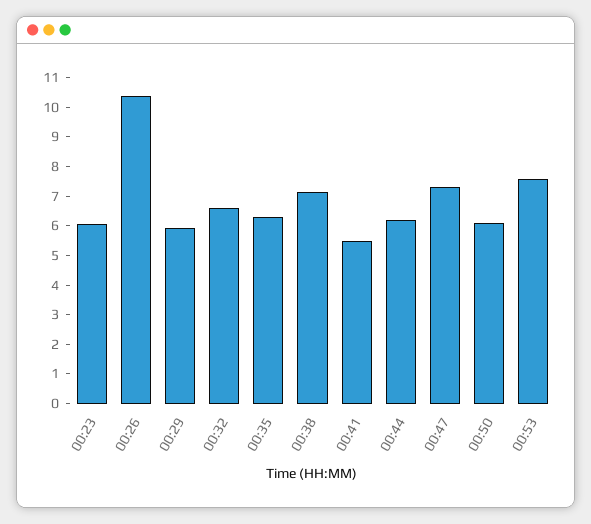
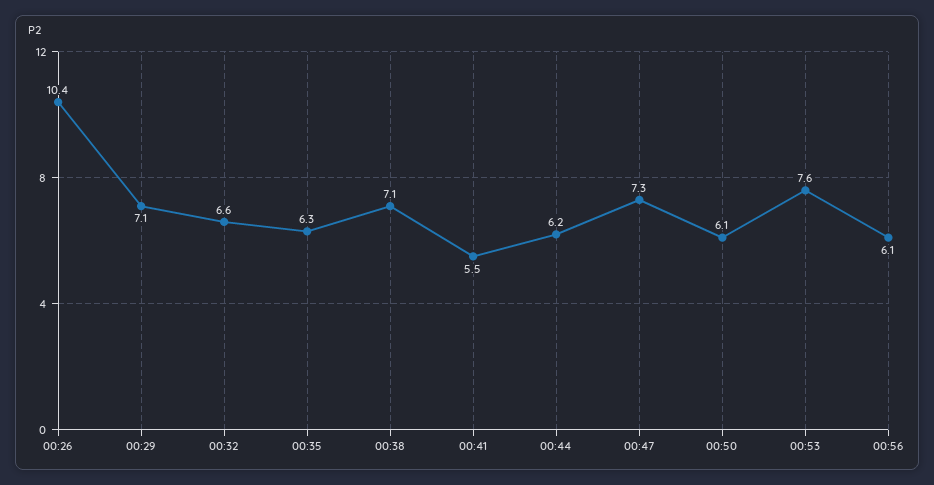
00:23: 6 -> none
00:29: 6 -> 7.1
00:56: none -> 6.1

